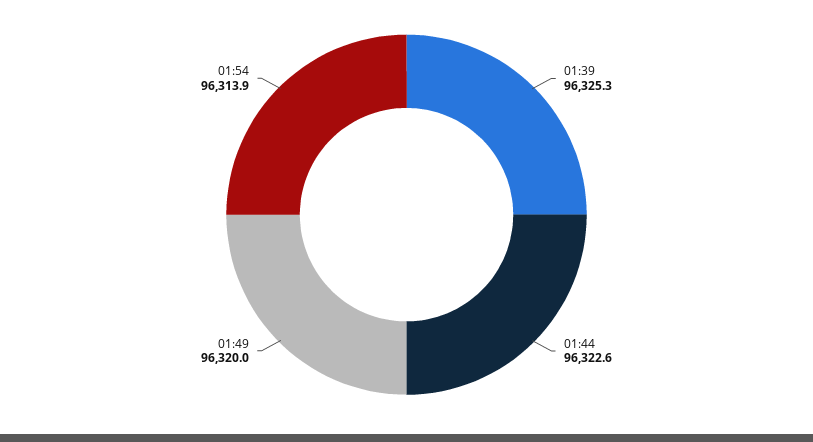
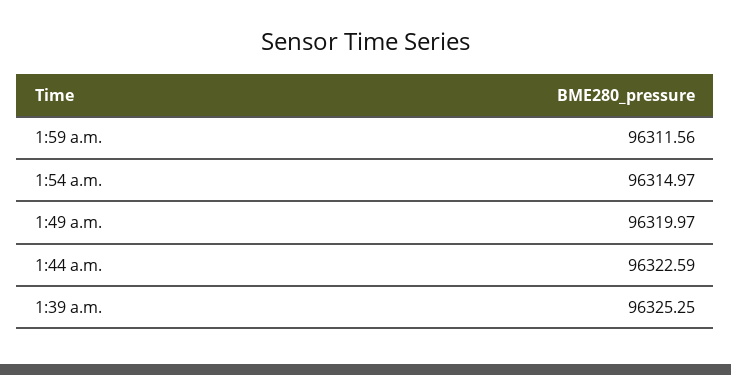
01:54: 96313.9 -> 96314.97
1:59 a.m.: none -> 96311.56

